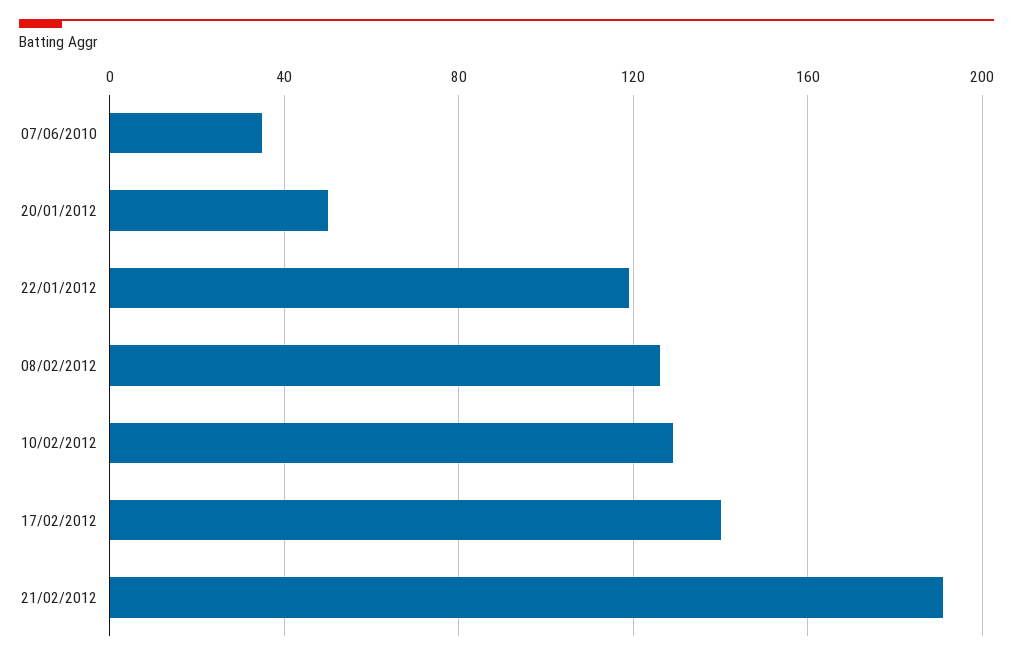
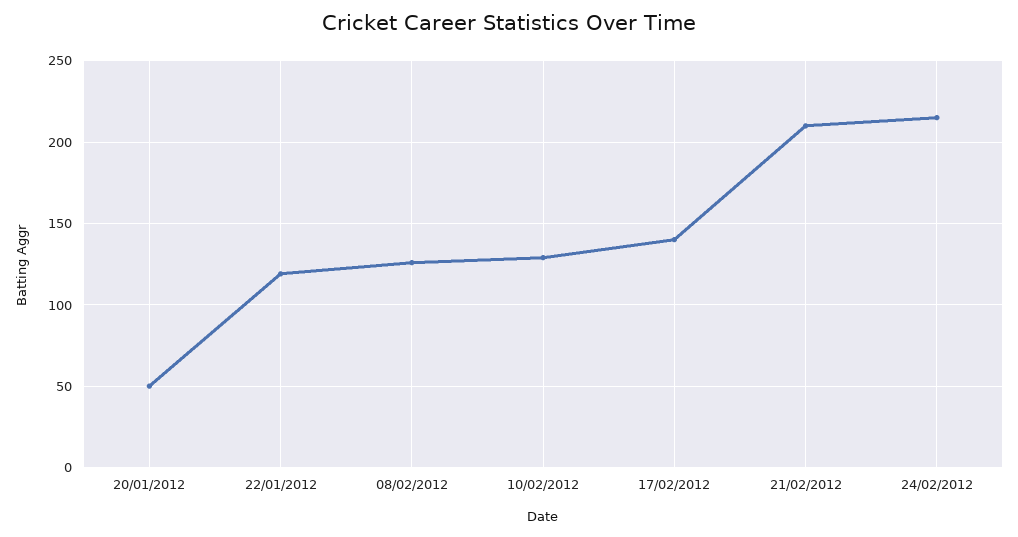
07/06/2010: 35 -> none
21/02/2012: 190 -> 210
24/02/2012: none -> 215

